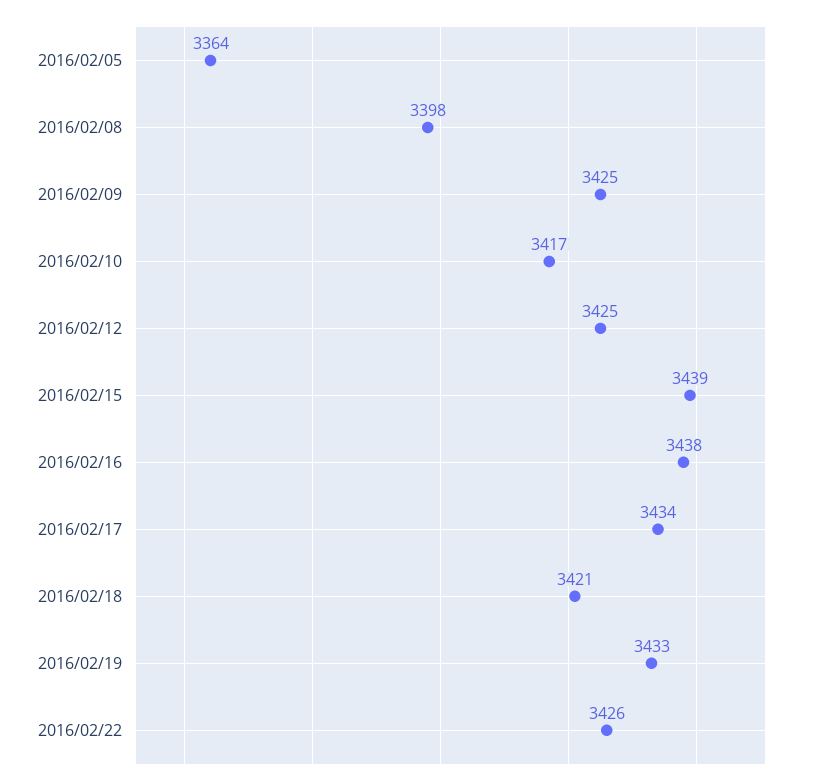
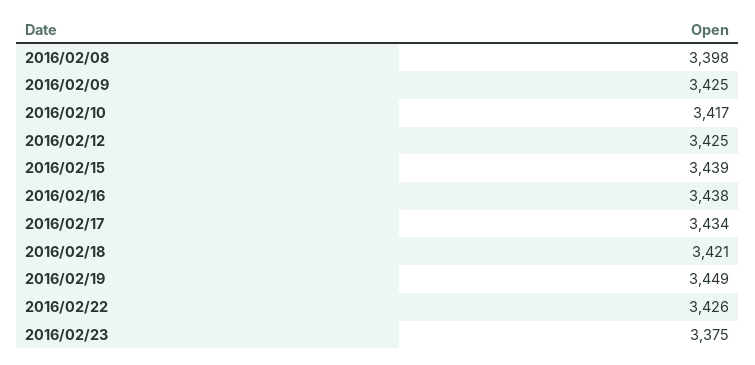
2016/02/05: 3364 -> none
2016/02/19: 3433 -> 3449
2016/02/23: none -> 3375

